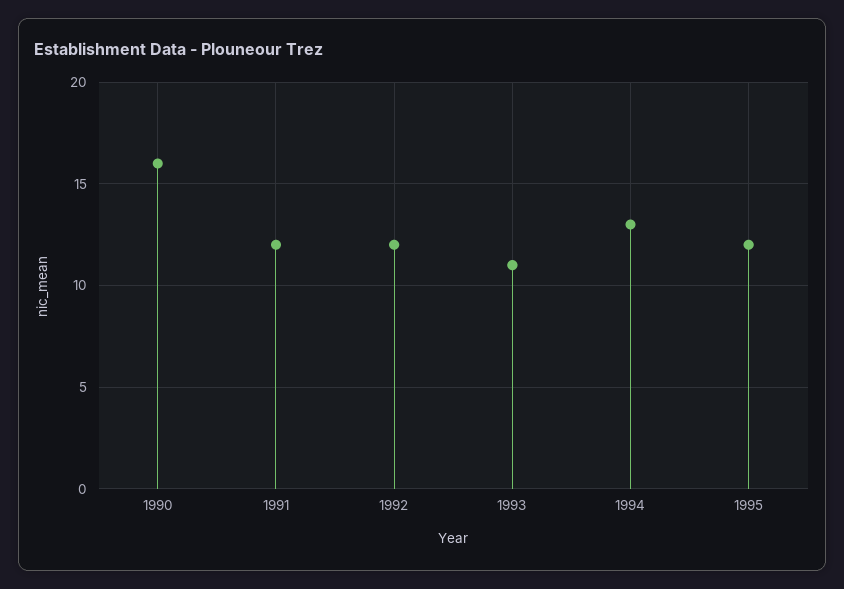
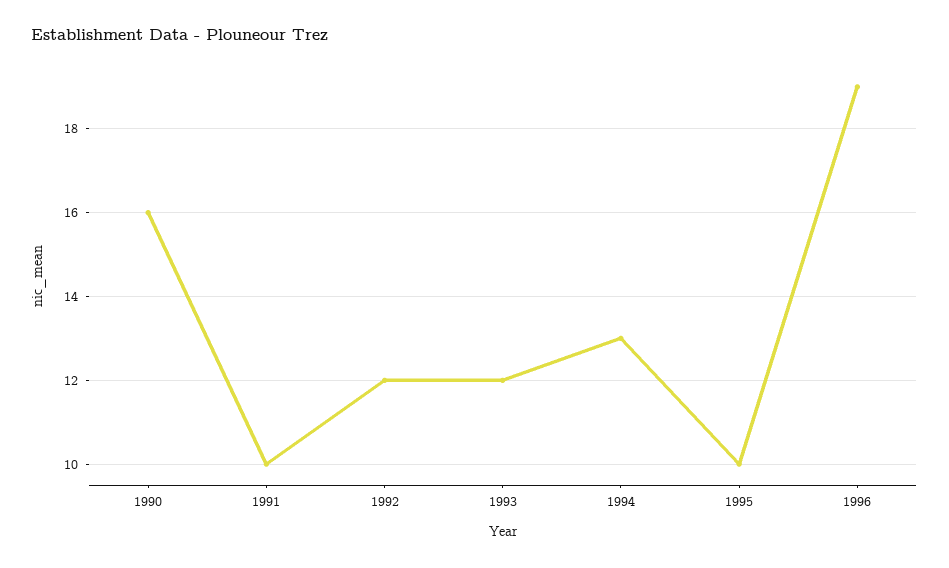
1991: 12 -> 10
1993: 11 -> 12
1995: 12 -> 10
1996: none -> 19

